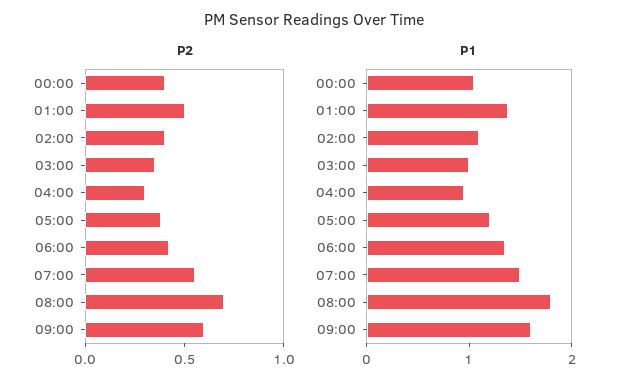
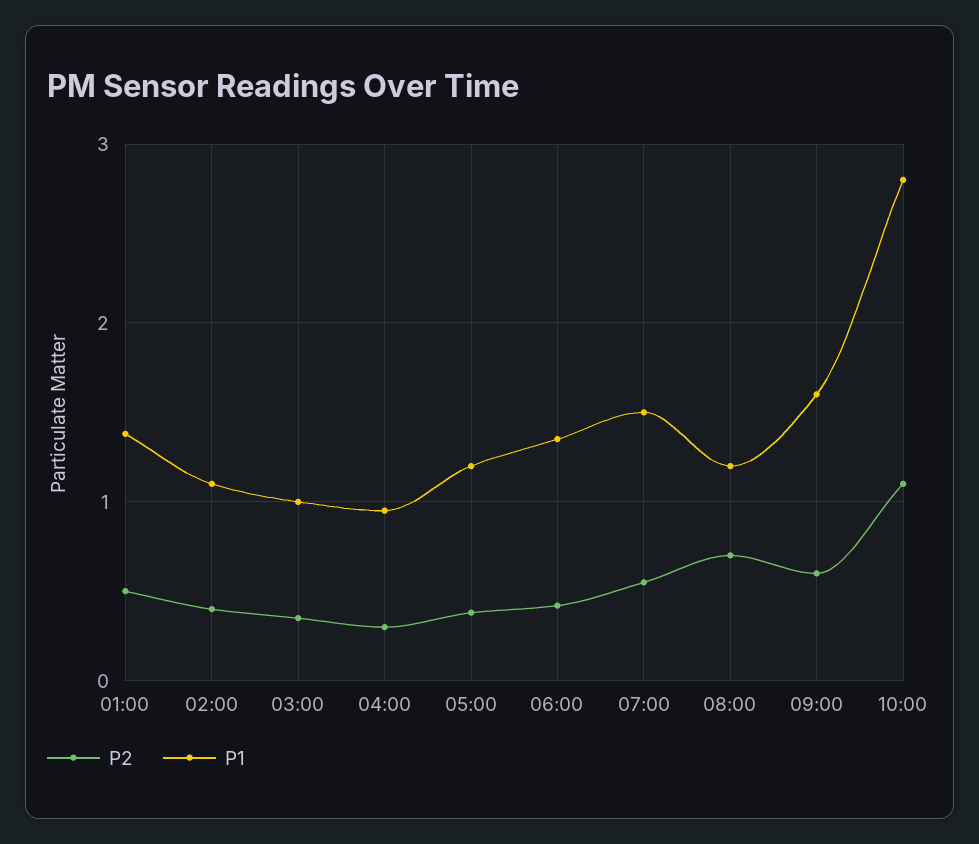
P2, 00:00: 0.4 -> none
P1, 00:00: 1 -> none
P1, 08:00: 1.8 -> 1.2
P2, 10:00: none -> 1.1
P1, 10:00: none -> 2.8

